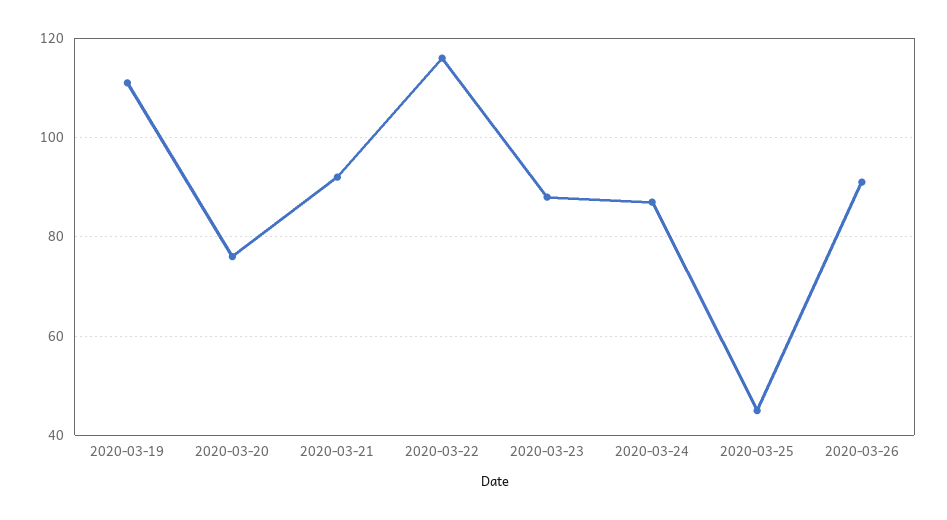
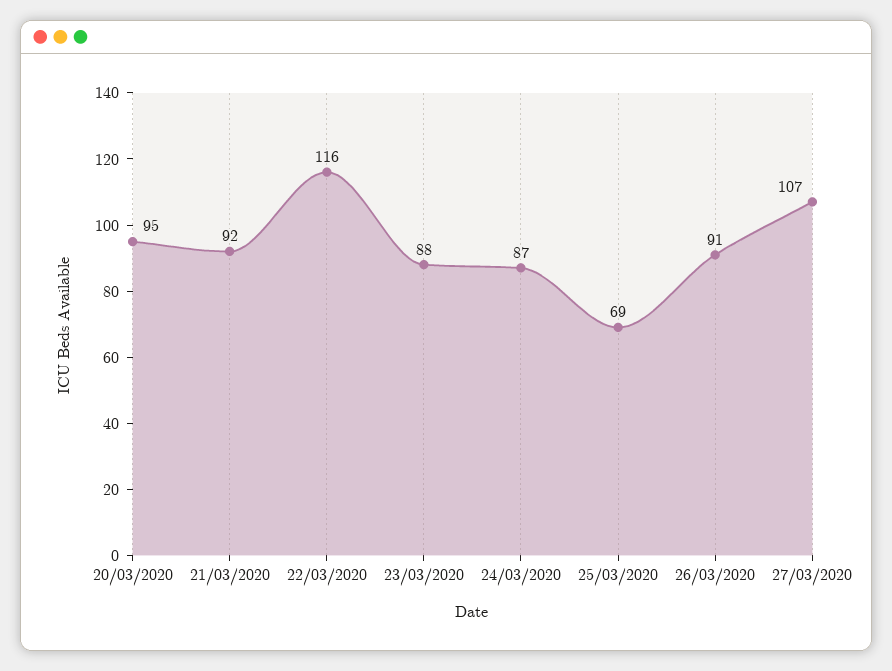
2020-03-19: 110 -> none
2020-03-20: 75 -> 95
2020-03-25: 45 -> 69
27/03/2020: none -> 107

